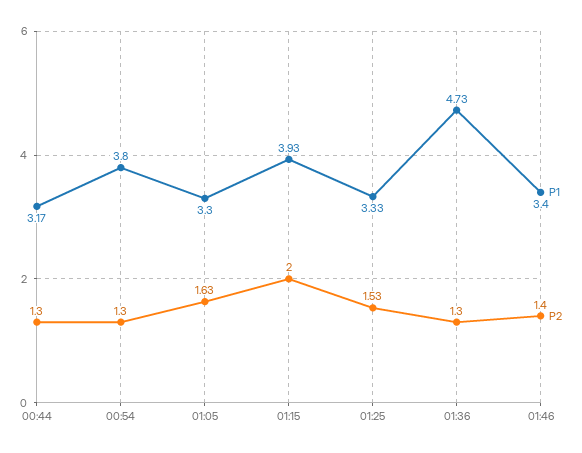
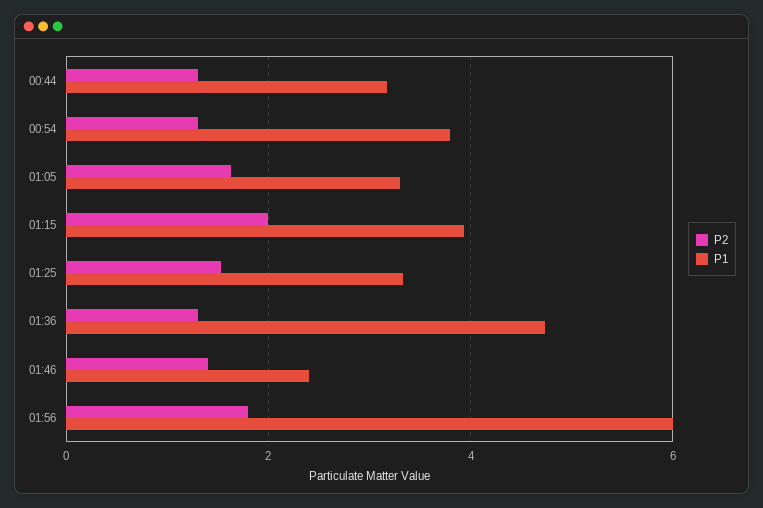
P1, 01:46: 3.4 -> 2.4
P2, 01:56: none -> 1.8
P1, 01:56: none -> 6

